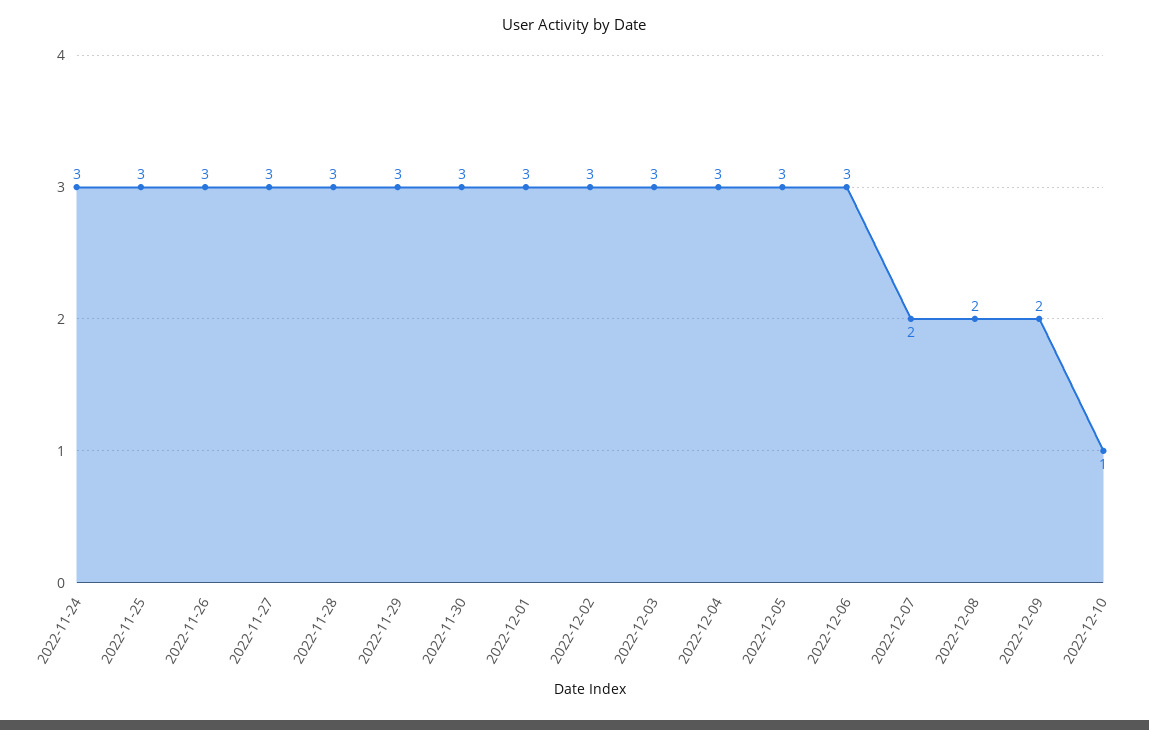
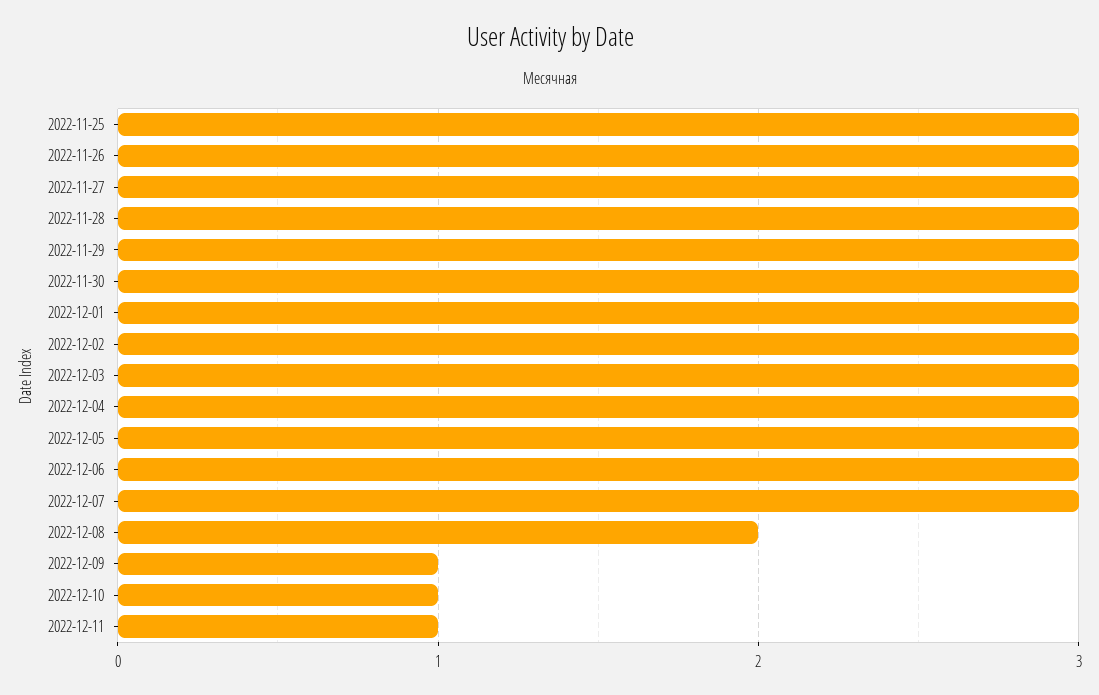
2022-11-24: 3 -> none
2022-12-07: 2 -> 3
2022-12-09: 2 -> 1
2022-12-11: none -> 1

